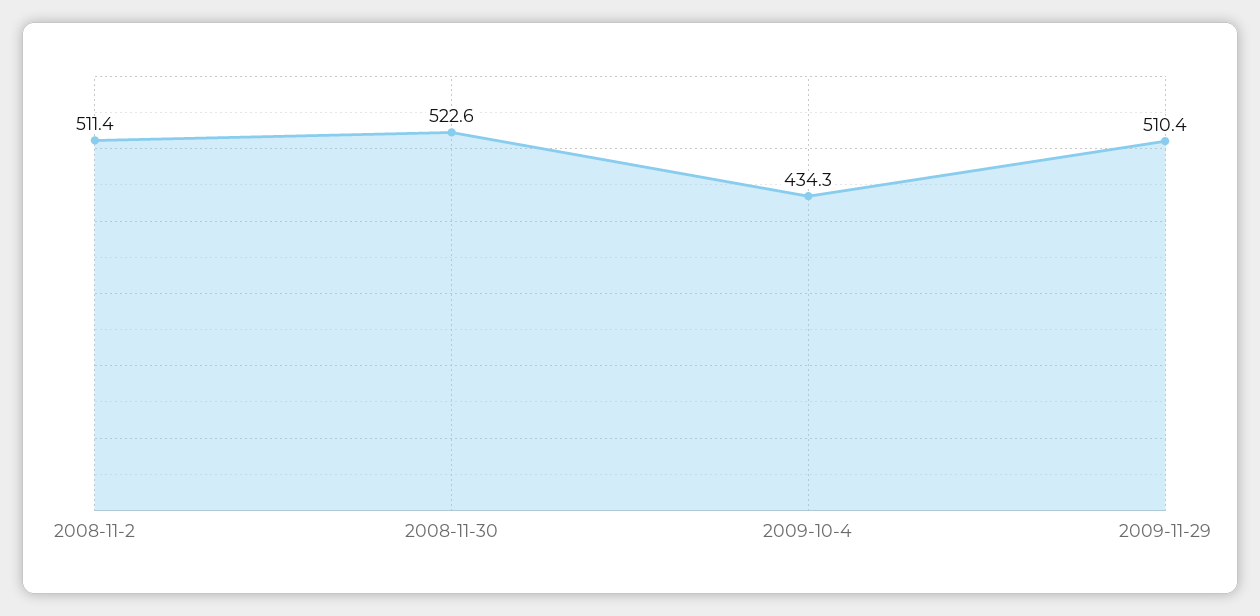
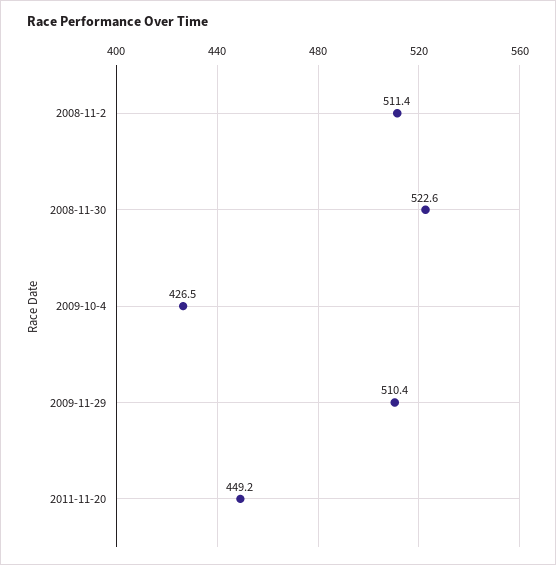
2009-10-4: 434.3 -> 426.5
2011-11-20: none -> 449.2

